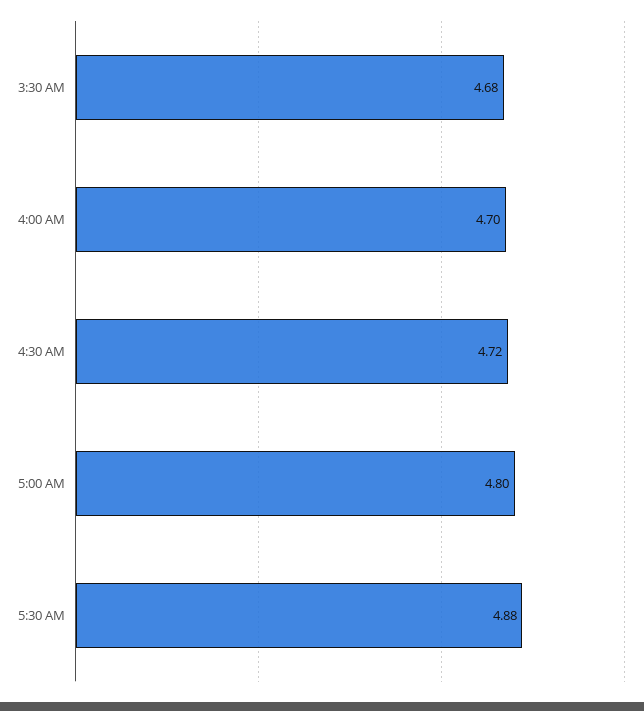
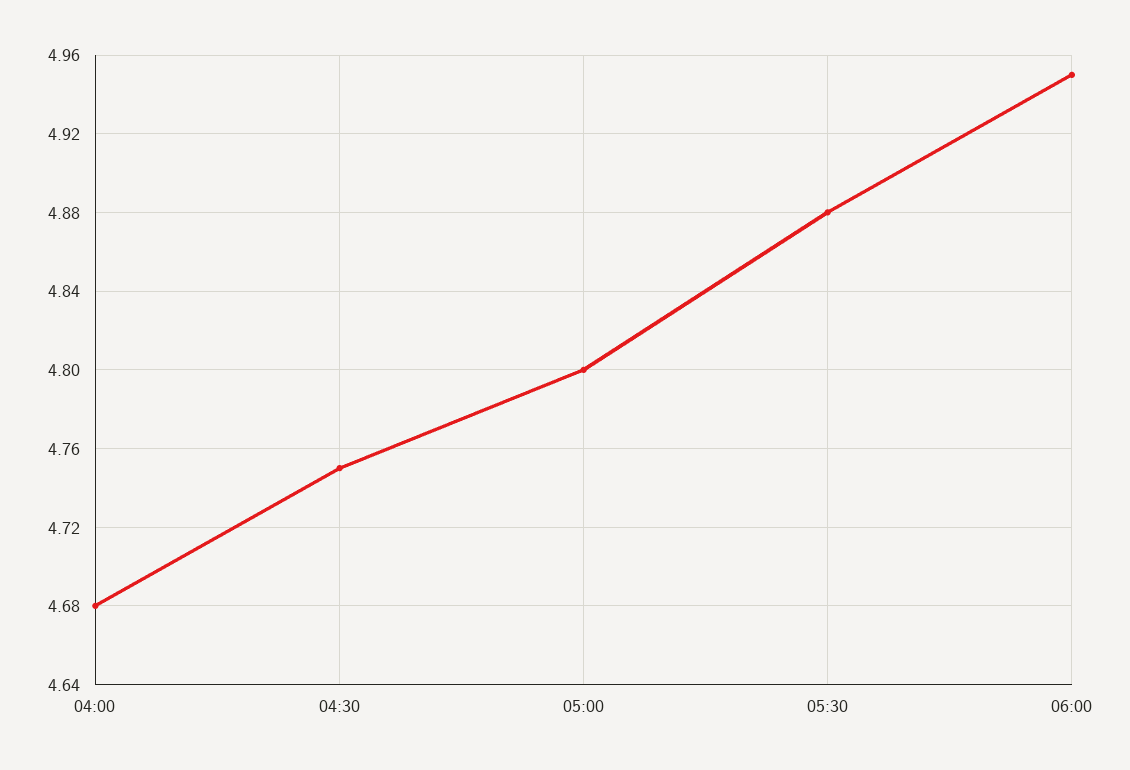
3:30 AM: 4.68 -> none
4:00 AM: 4.7 -> 4.68
4:30 AM: 4.72 -> 4.75
06:00: none -> 4.95

